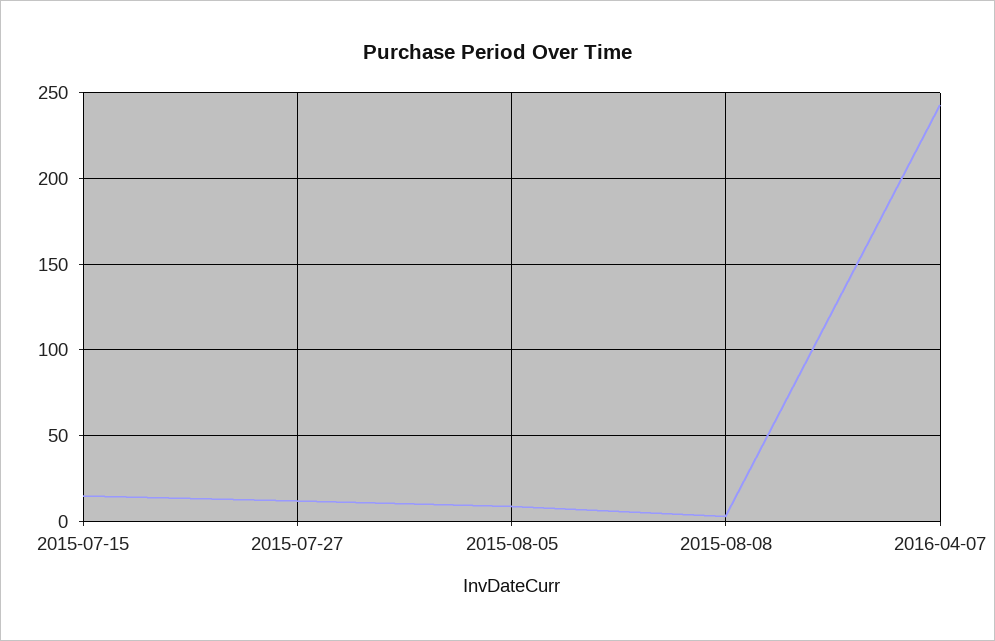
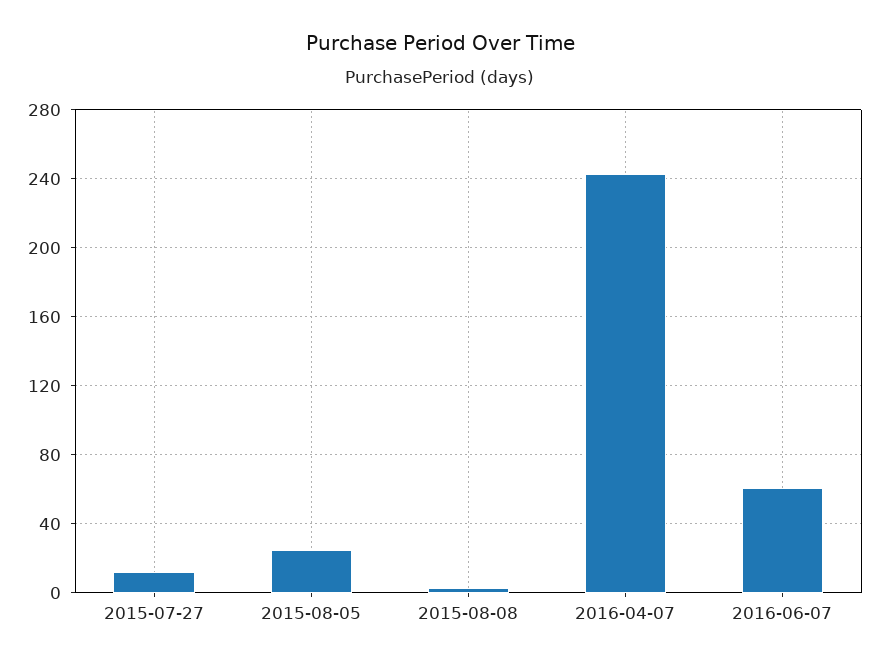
2015-07-15: 15 -> none
2015-08-05: 10 -> 25
2016-06-07: none -> 60

